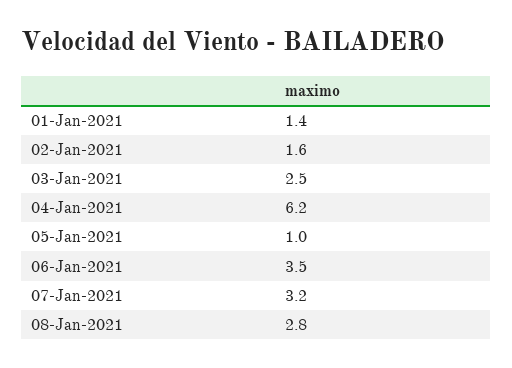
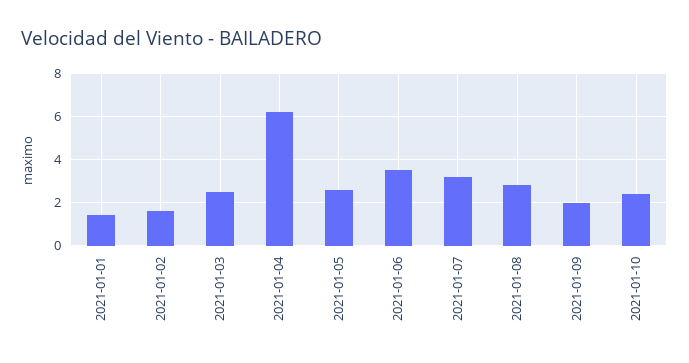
05-Jan-2021: 1 -> 2.5
2021-01-09: none -> 2
2021-01-10: none -> 2.5

